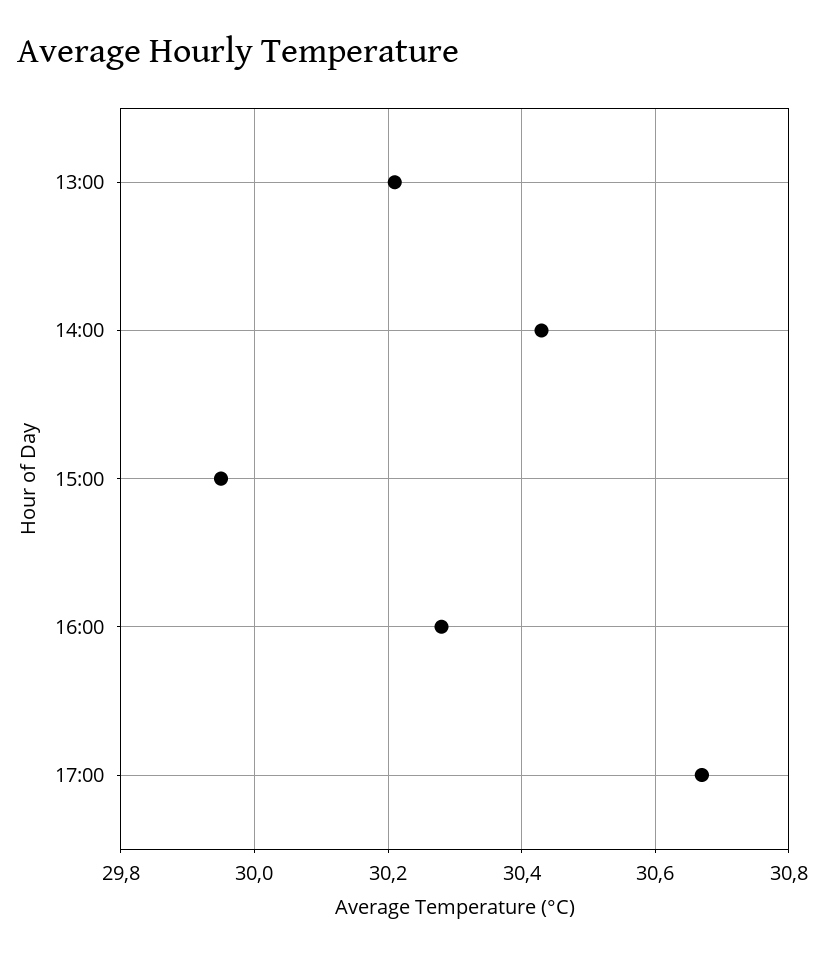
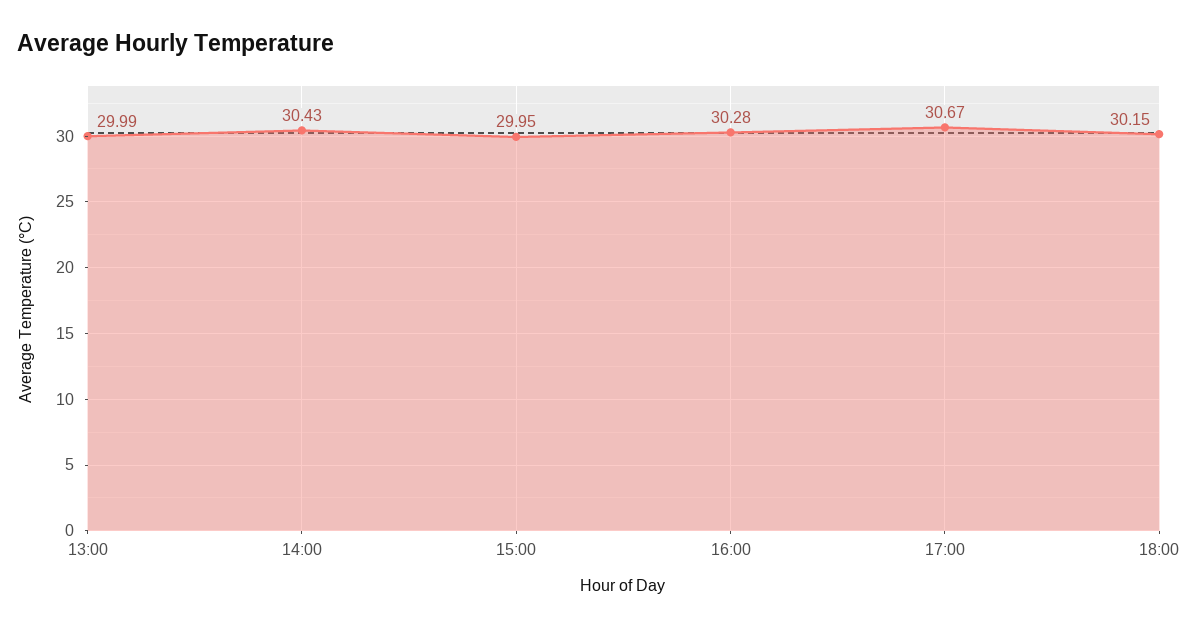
13:00: 30.2 -> 29.99
18:00: none -> 30.15

